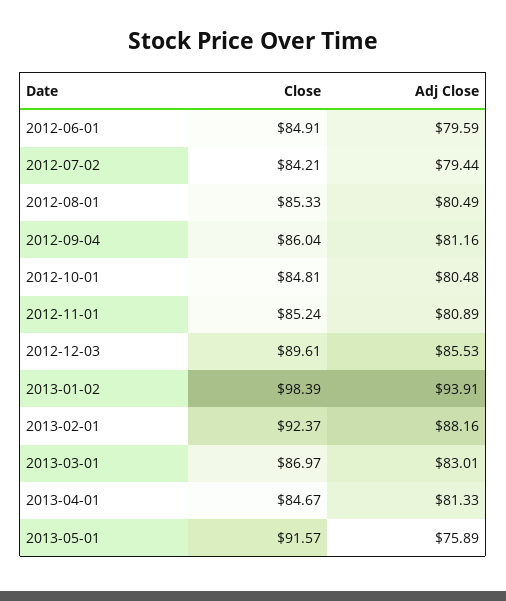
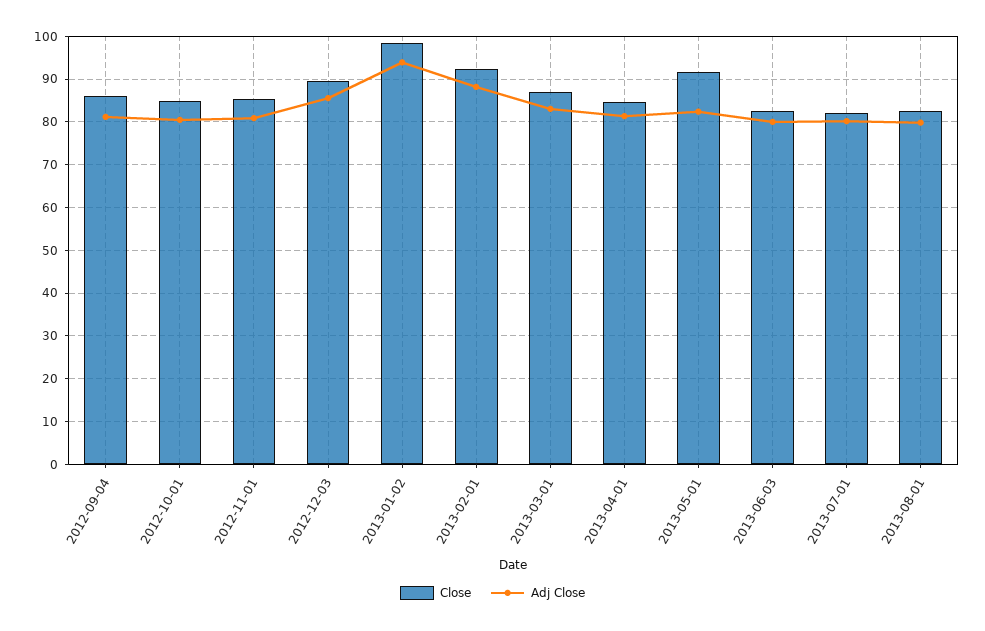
Close, 2012-06-01: 84.91 -> none
Adj Close, 2012-06-01: 79.59 -> none
Close, 2012-07-02: 84.21 -> none
Adj Close, 2012-07-02: 79.44 -> none
Close, 2012-08-01: 85.33 -> none
Adj Close, 2012-08-01: 80.49 -> none
Adj Close, 2013-05-01: 75.89 -> 82
Close, 2013-06-03: none -> 82
Adj Close, 2013-06-03: none -> 80
Close, 2013-07-01: none -> 82
Adj Close, 2013-07-01: none -> 80
Close, 2013-08-01: none -> 82
Adj Close, 2013-08-01: none -> 80

